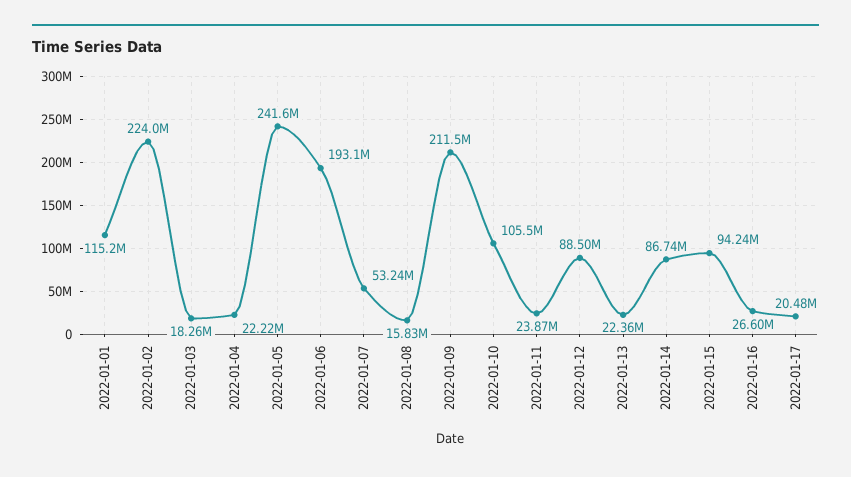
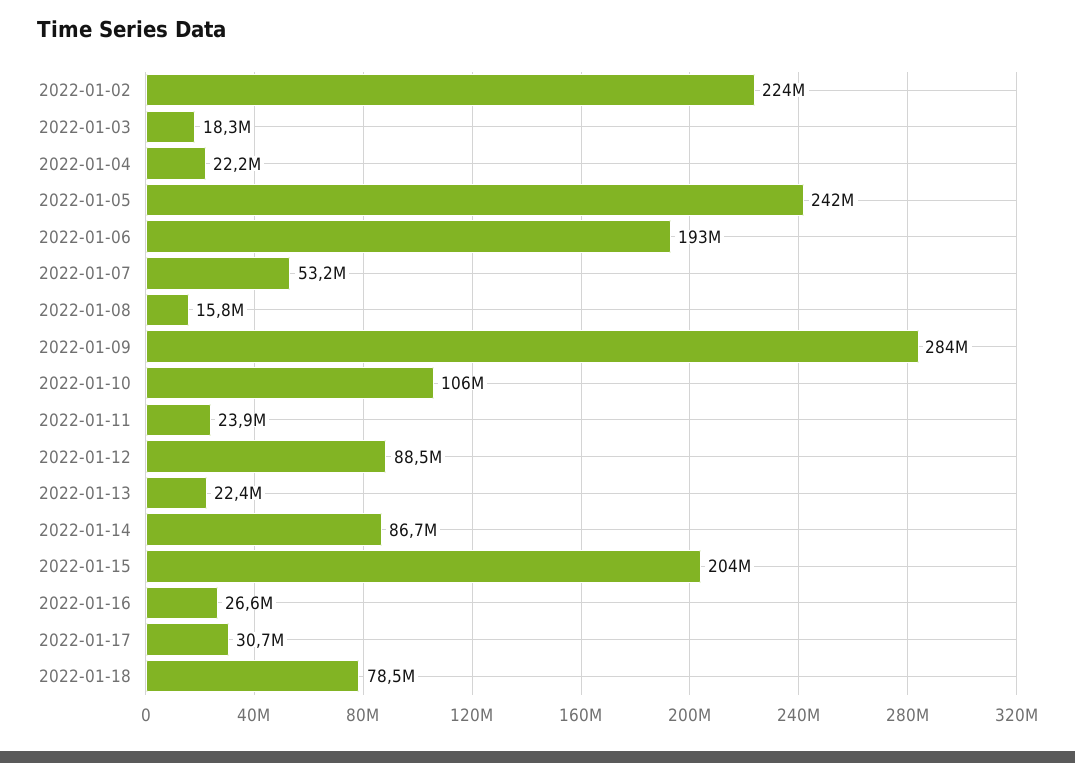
2022-01-01: 115200000 -> none
2022-01-09: 211500000 -> 284000000
2022-01-15: 94240000 -> 204000000
2022-01-17: 20480000 -> 30700000
2022-01-18: none -> 78500000

